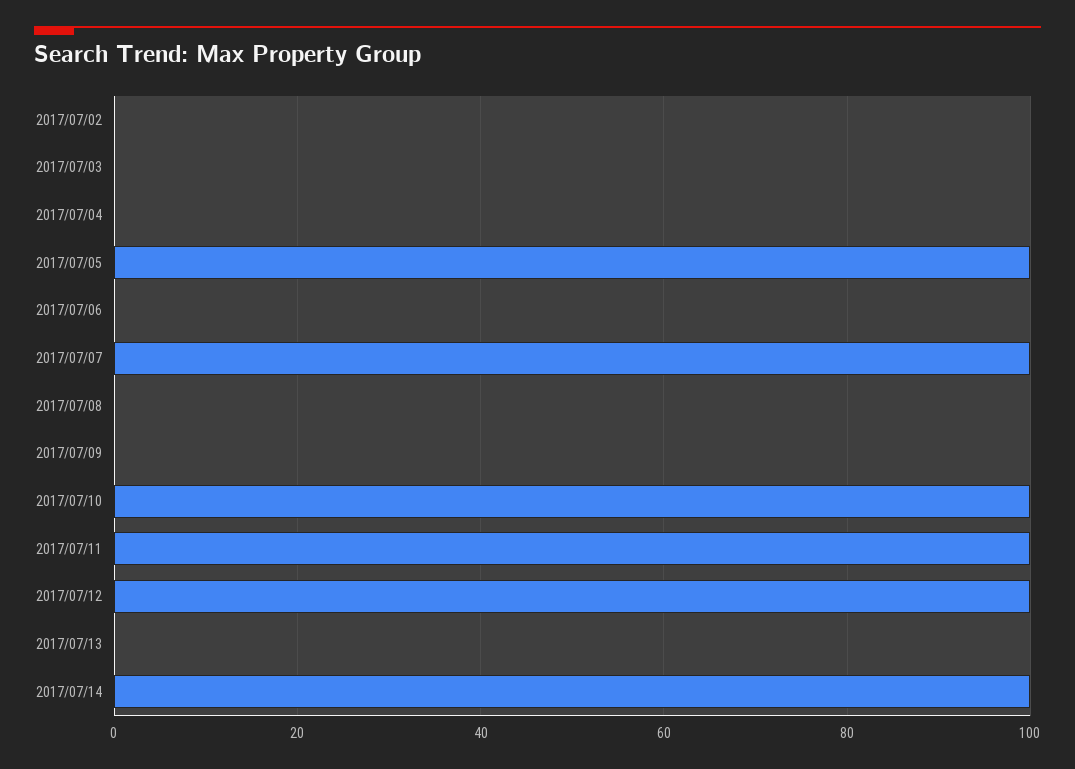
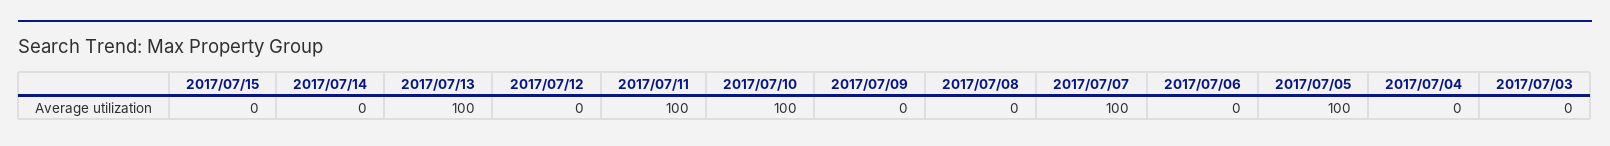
2017/07/02: 0 -> none
2017/07/12: 100 -> 0
2017/07/13: 0 -> 100
2017/07/14: 100 -> 0
2017/07/15: none -> 0

